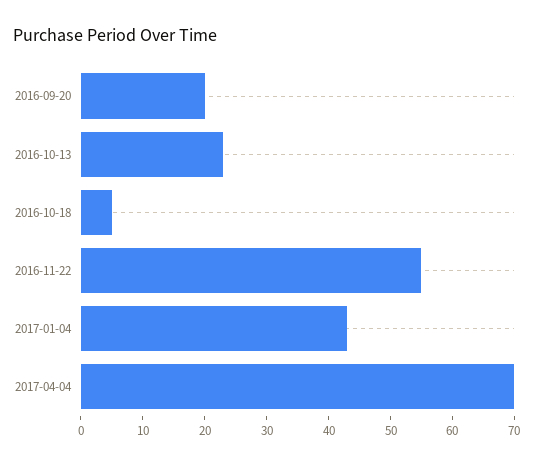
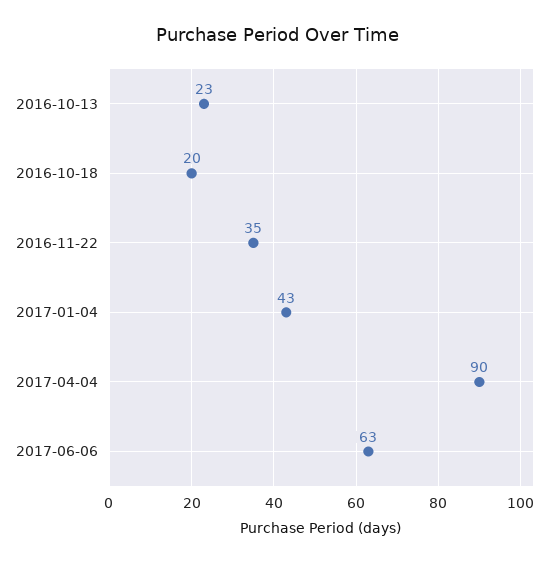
2016-09-20: 20 -> none
2016-10-18: 5 -> 20
2016-11-22: 55 -> 35
2017-04-04: 70 -> 90
2017-06-06: none -> 63

